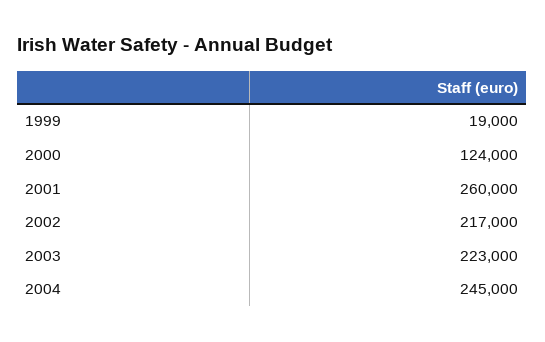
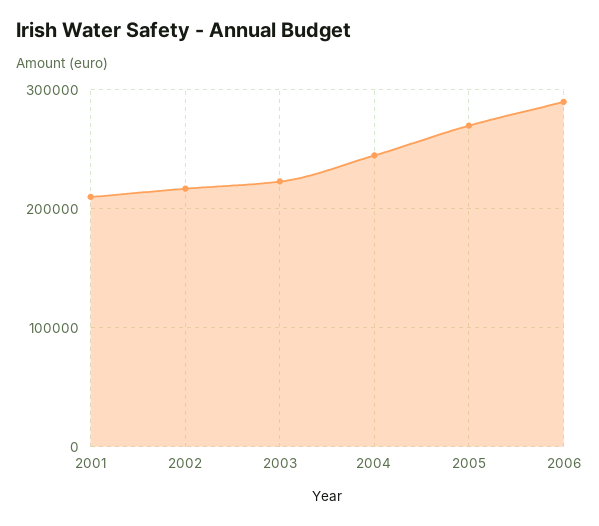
1999: 19000 -> none
2000: 124000 -> none
2001: 260000 -> 210000
2005: none -> 270000
2006: none -> 290000

